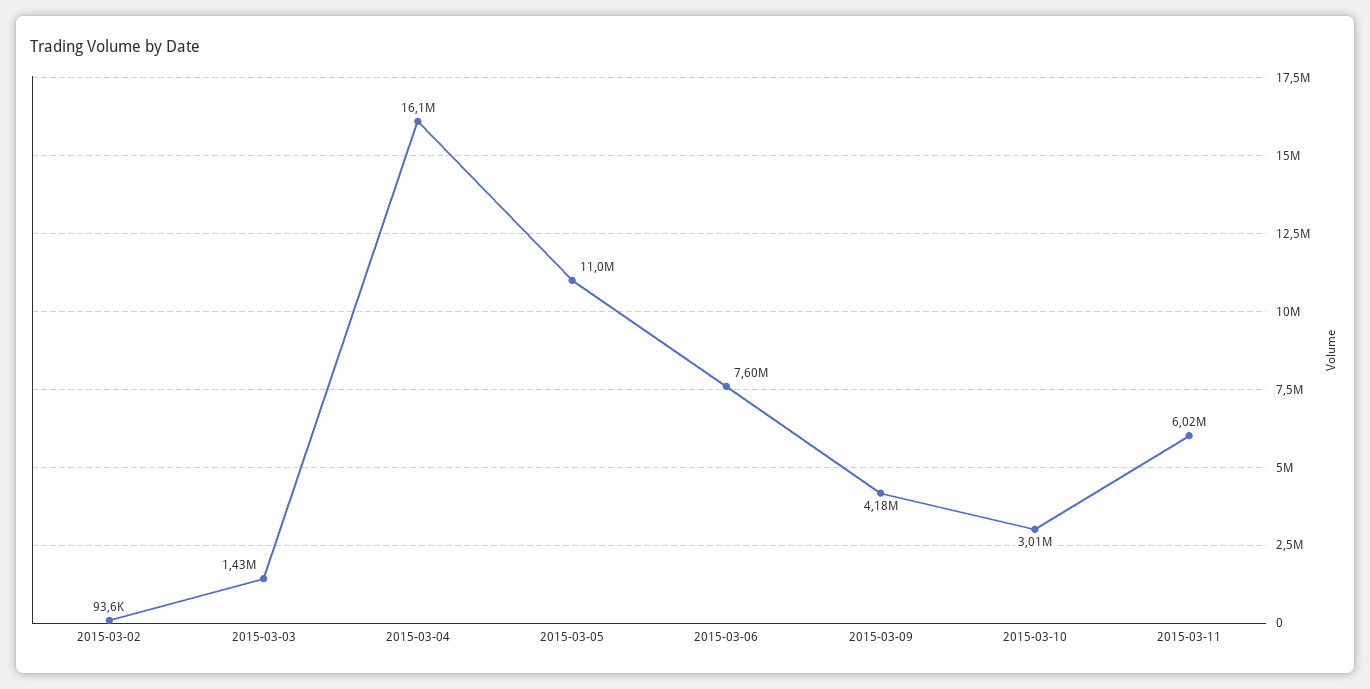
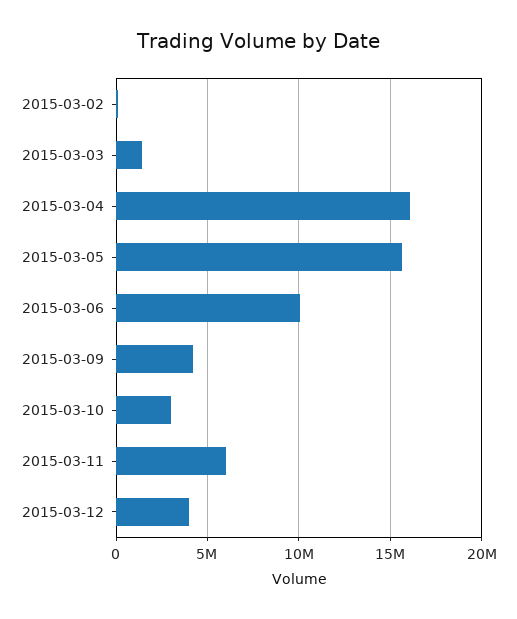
2015-03-05: 11000000 -> 15500000
2015-03-06: 7600000 -> 10000000
2015-03-12: none -> 4000000

